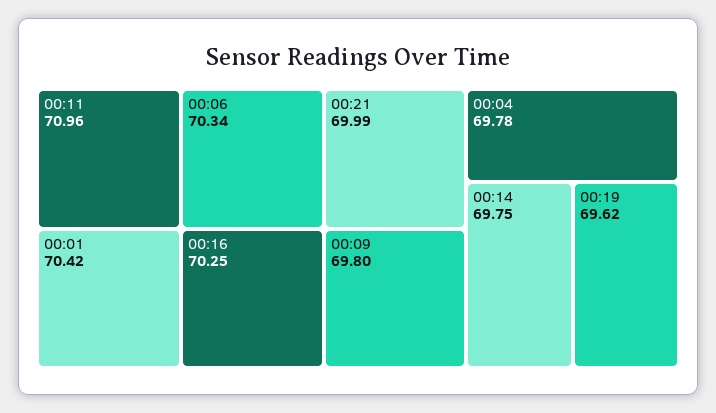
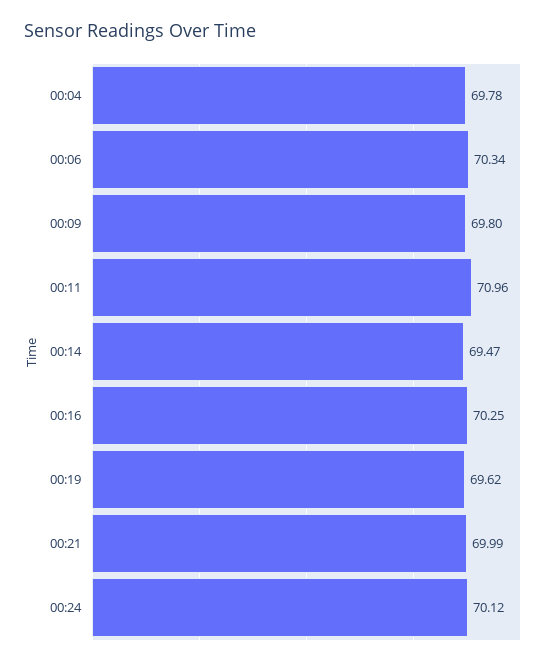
00:01: 70.42 -> none
00:14: 69.75 -> 69.47
00:24: none -> 70.12

